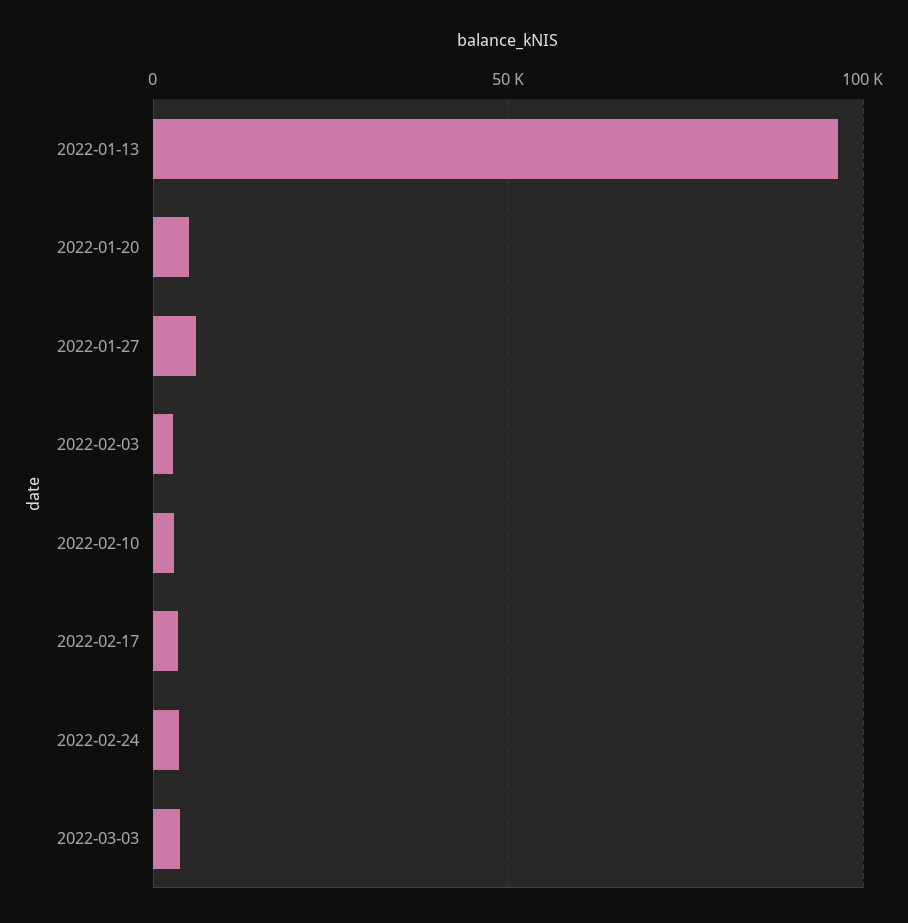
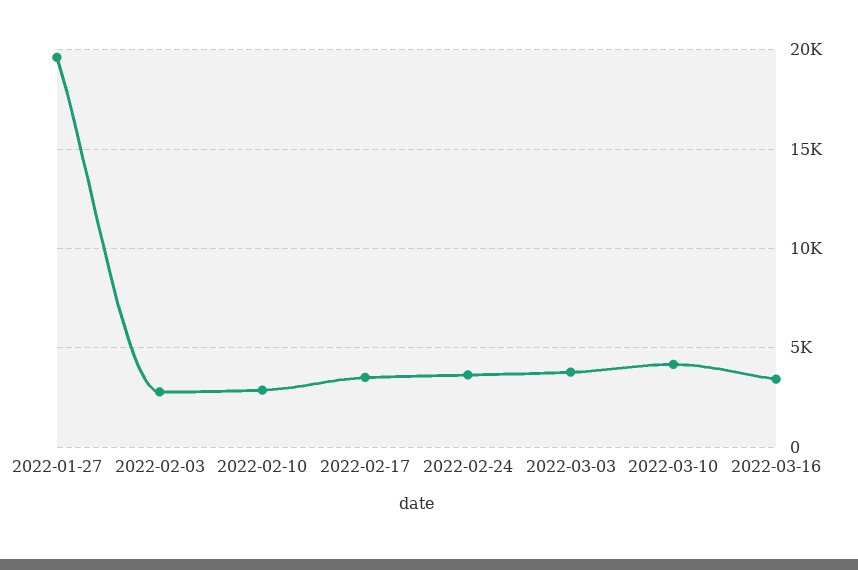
2022-01-13: 95000 -> none
2022-01-20: 5000 -> none
2022-01-27: 5000 -> 19500
2022-03-10: none -> 4000
2022-03-16: none -> 3500

